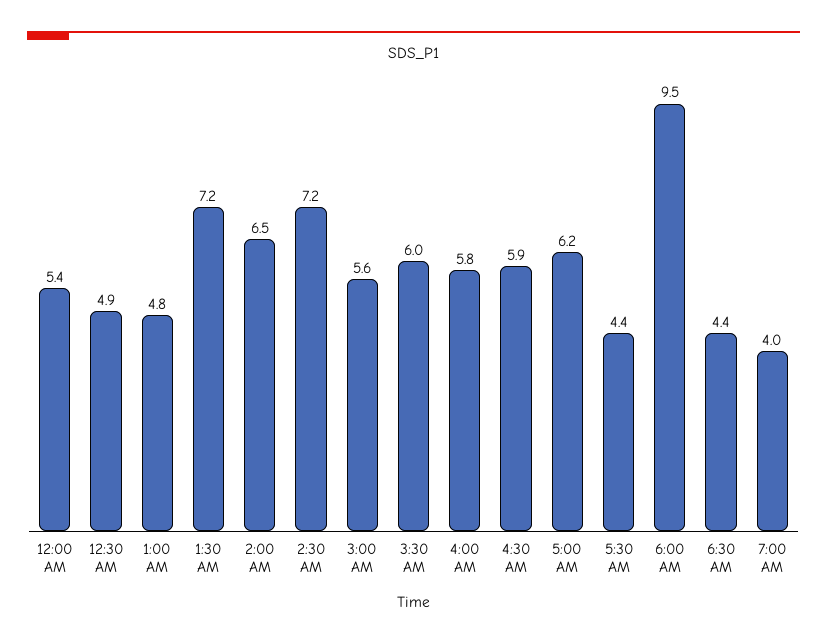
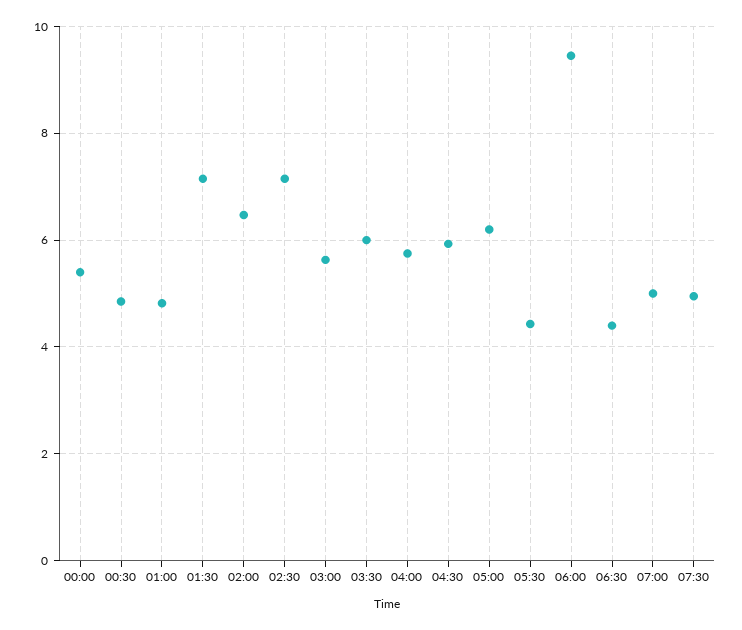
7:00 AM: 4 -> 5
07:30: none -> 5

